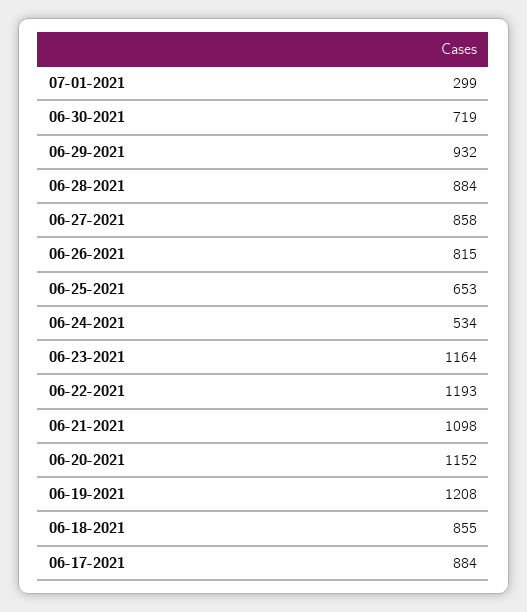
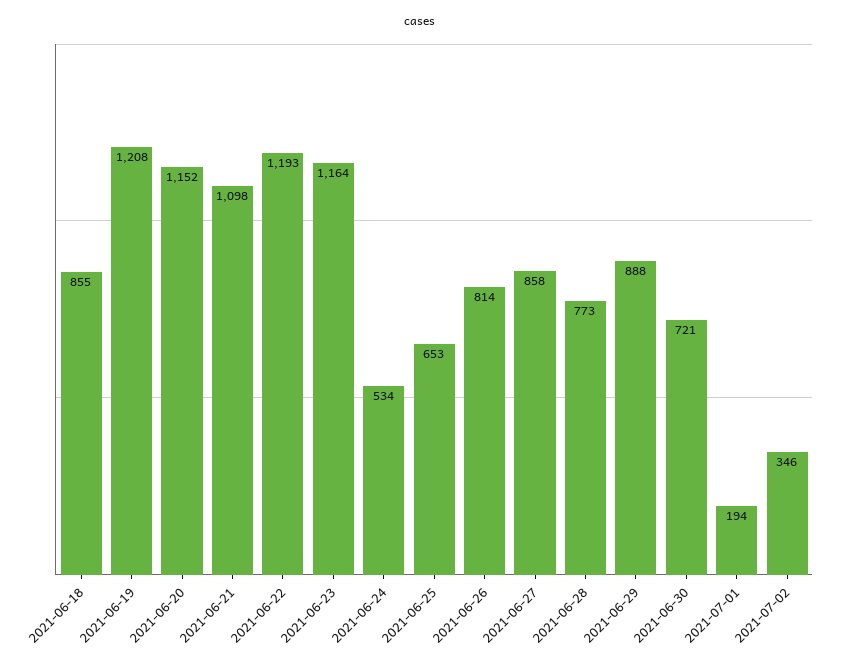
07-01-2021: 299 -> 194
06-30-2021: 719 -> 721
06-29-2021: 932 -> 888
06-28-2021: 884 -> 773
06-26-2021: 815 -> 814
06-17-2021: 884 -> none
2021-07-02: none -> 346

